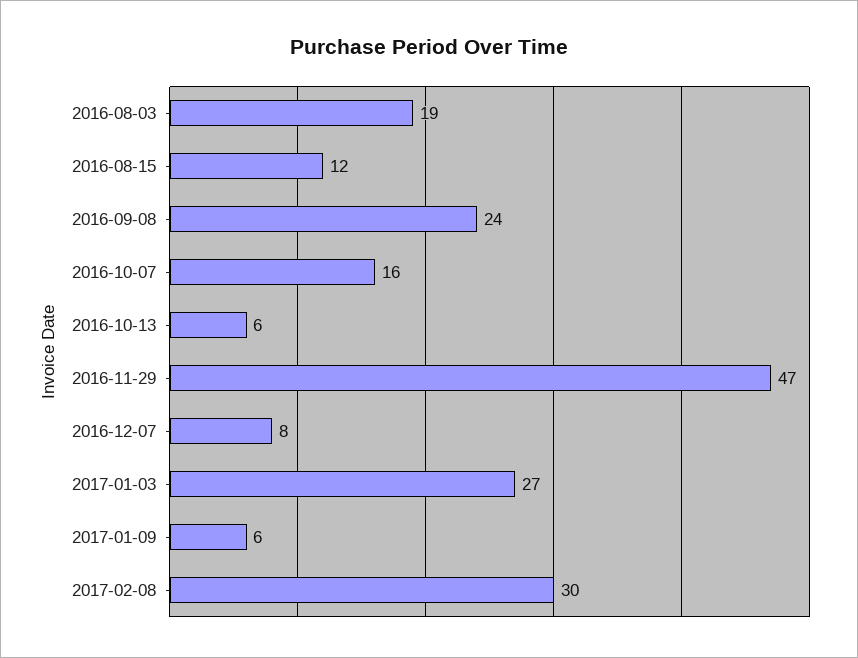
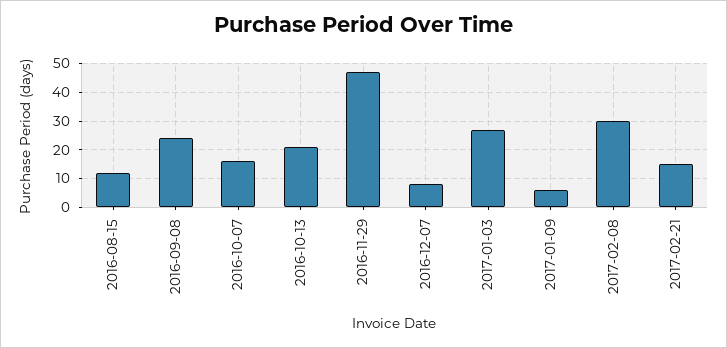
2016-08-03: 19 -> none
2016-10-13: 6 -> 20
2017-02-21: none -> 15

